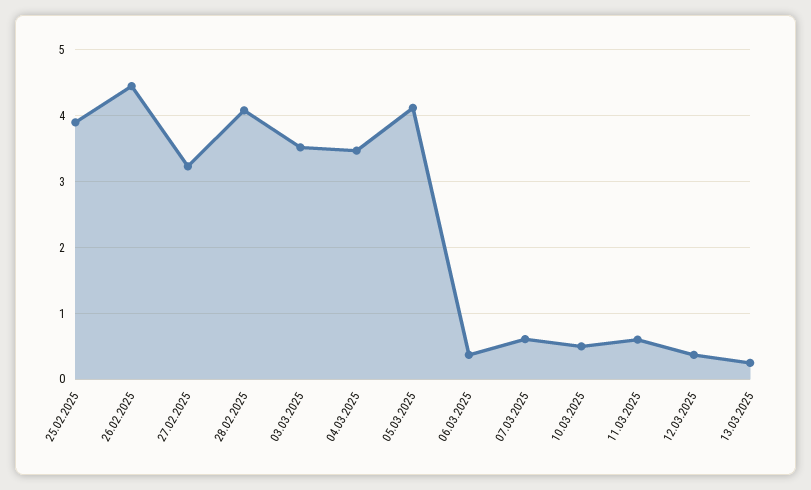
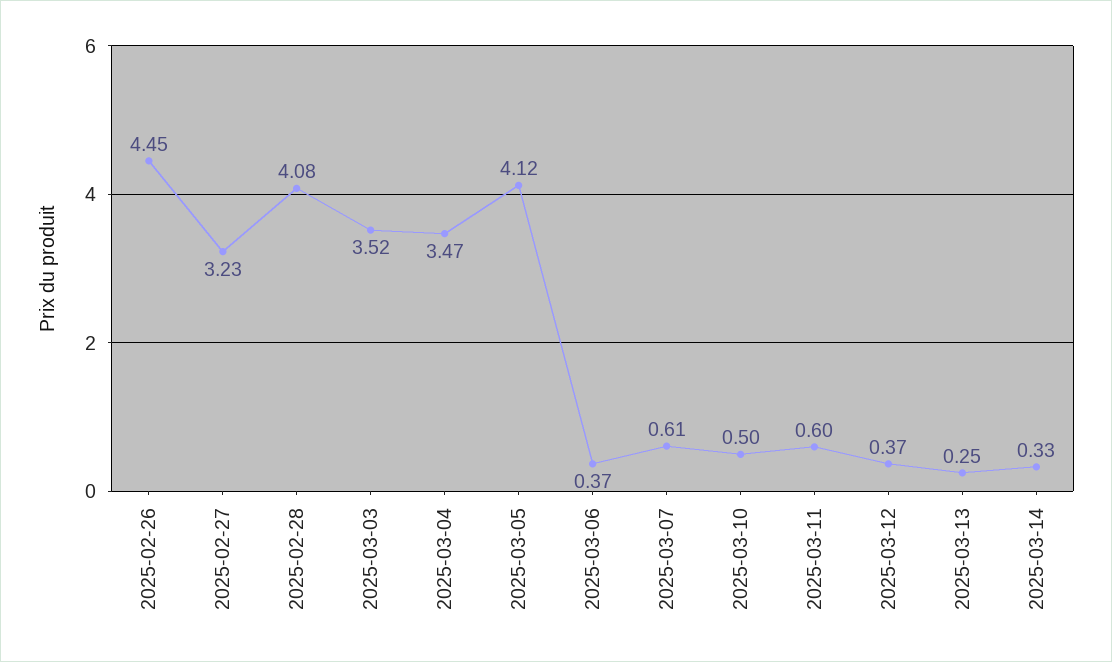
25.02.2025: 3.9 -> none
2025-03-14: none -> 0.33

